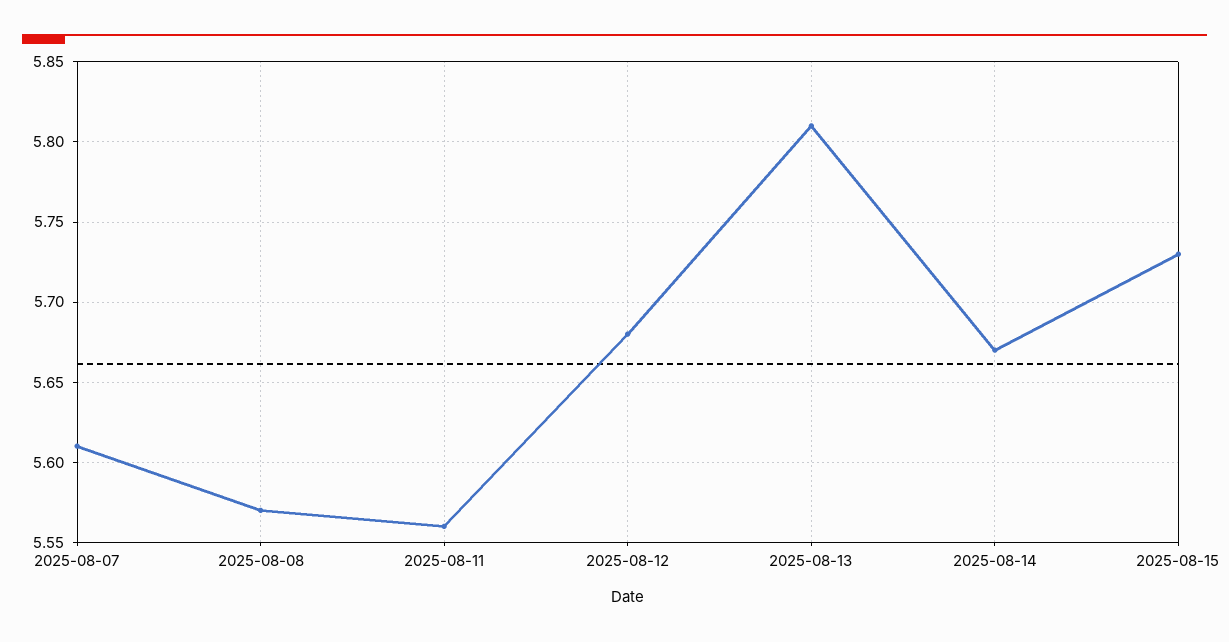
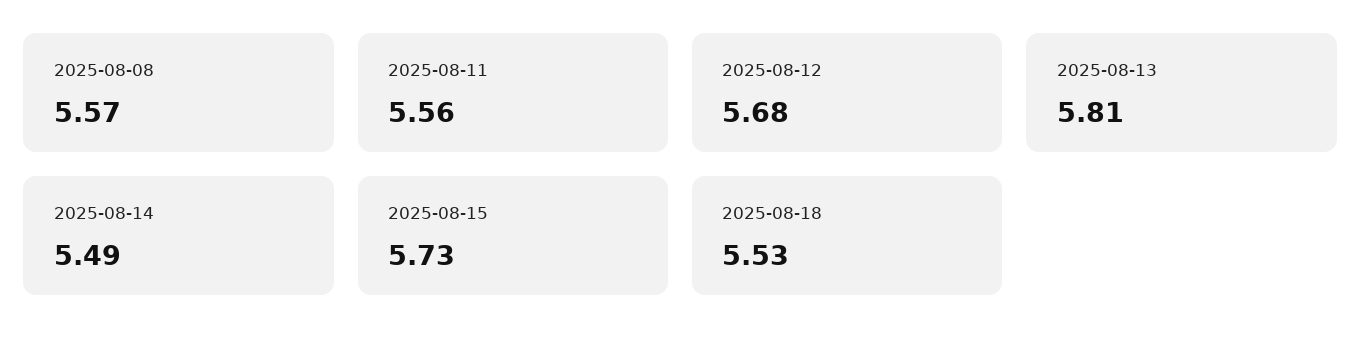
2025-08-07: 5.61 -> none
2025-08-14: 5.67 -> 5.49
2025-08-18: none -> 5.53

